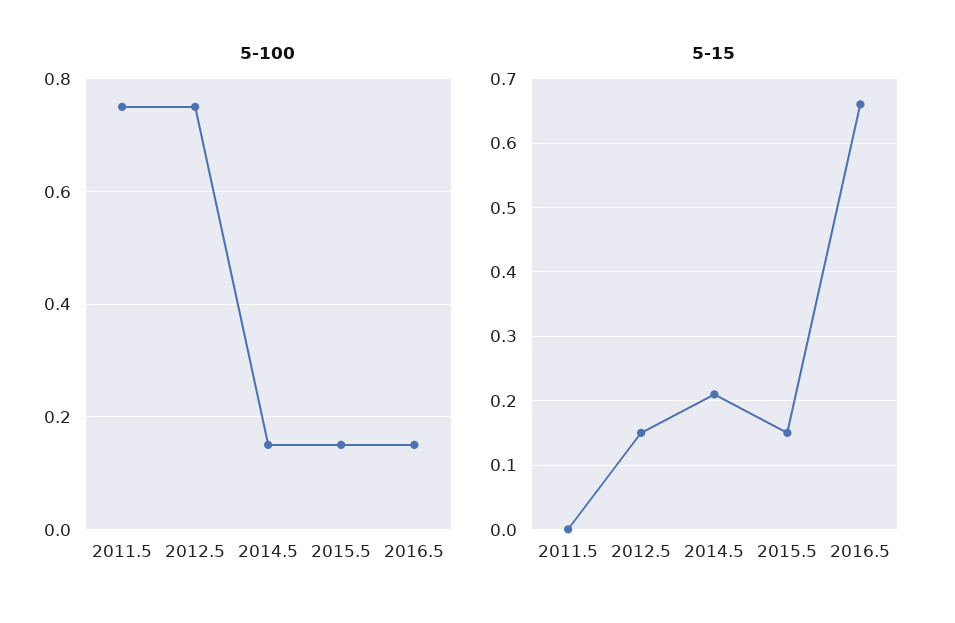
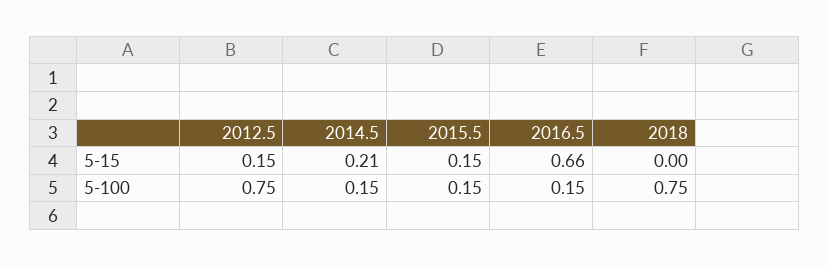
5-100, 2011.5: 0.75 -> none
5-15, 2011.5: 0 -> none
5-15, 2018: none -> 0
5-100, 2018: none -> 0.75

